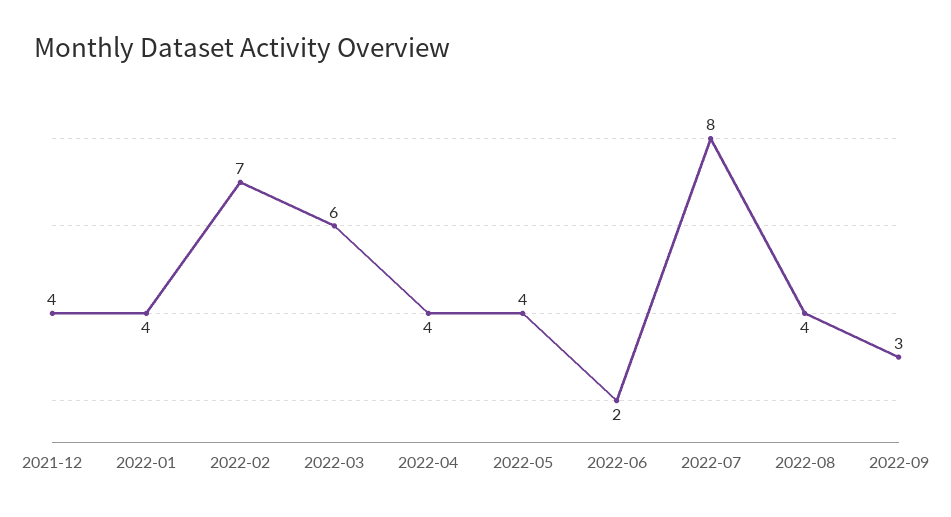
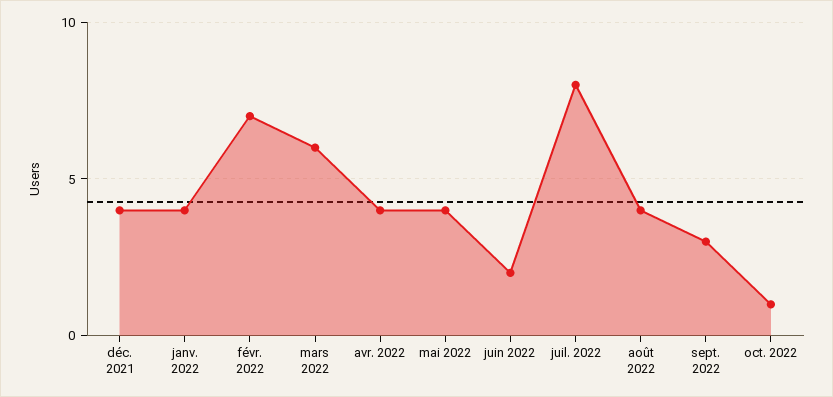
oct. 2022: none -> 1

